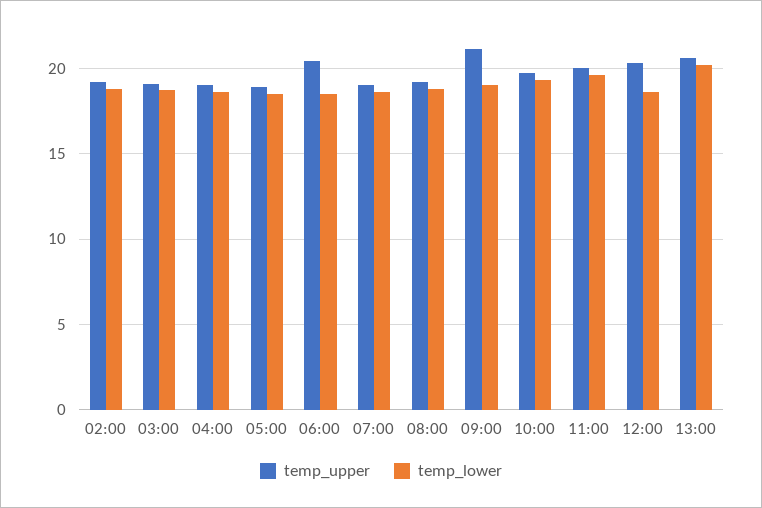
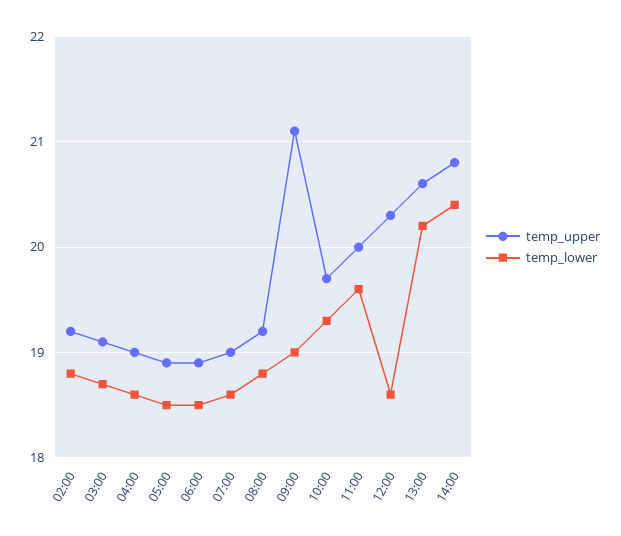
temp_upper, 06:00: 20.5 -> 18.9
temp_upper, 14:00: none -> 20.8
temp_lower, 14:00: none -> 20.4

